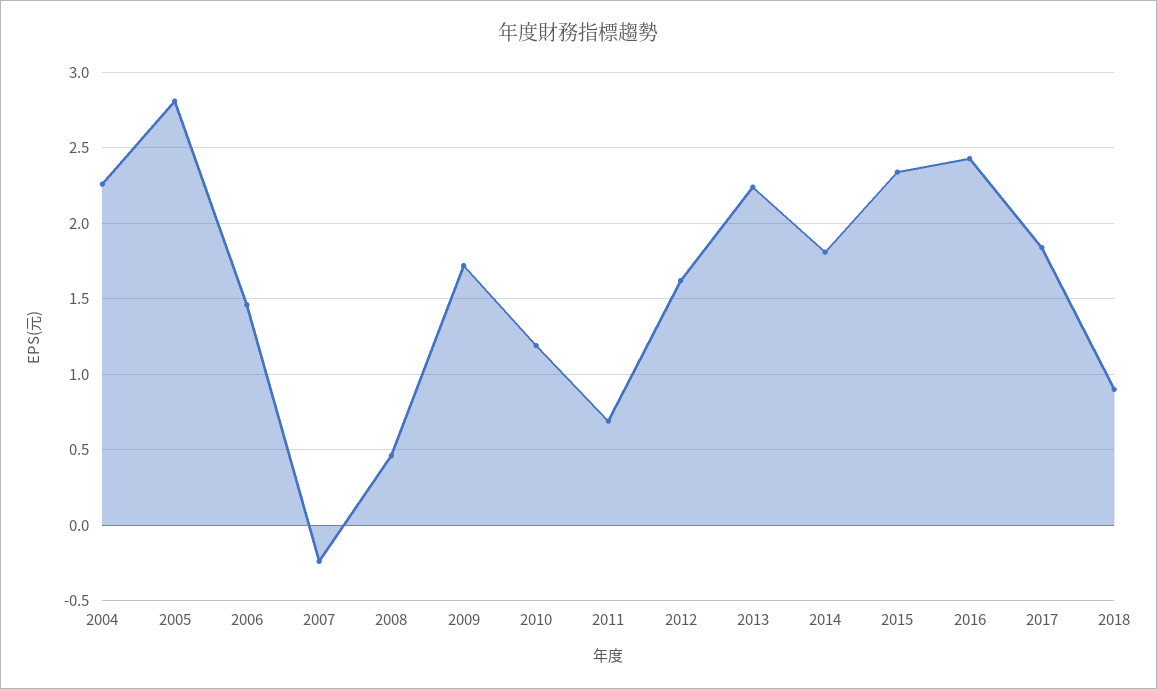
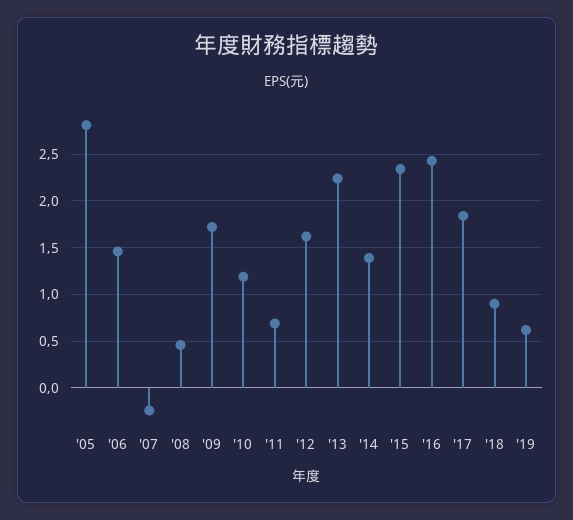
2004: 2.25 -> none
2014: 1.8 -> 1.4
'19: none -> 0.6

